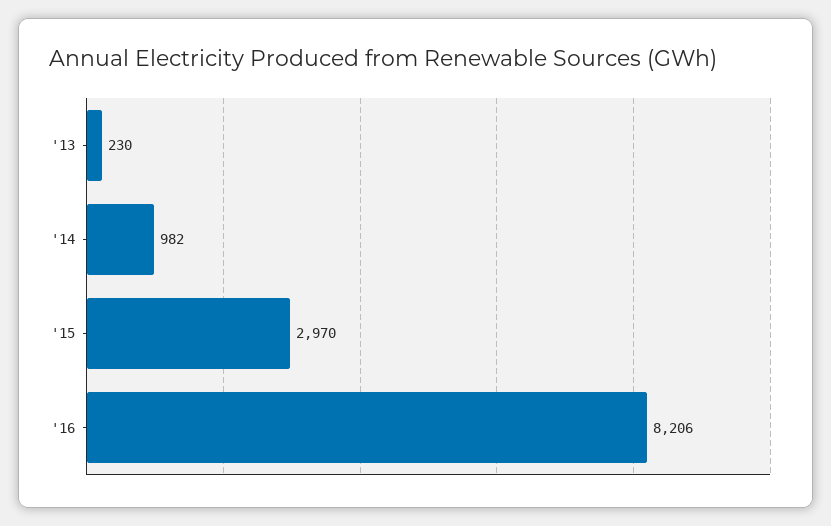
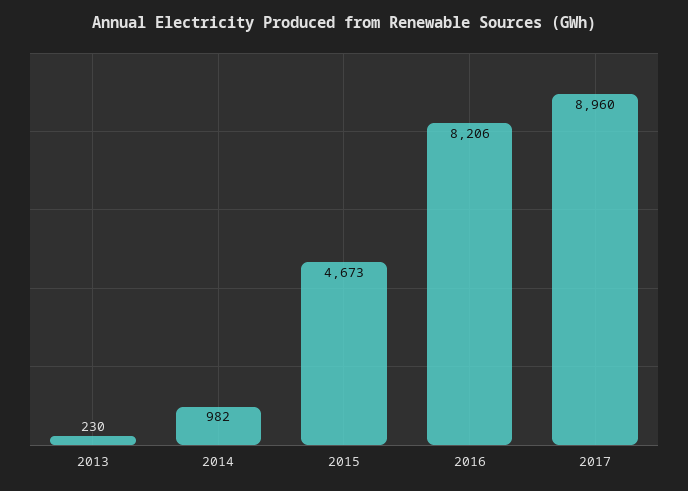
'15: 2970 -> 4673
2017: none -> 8960

